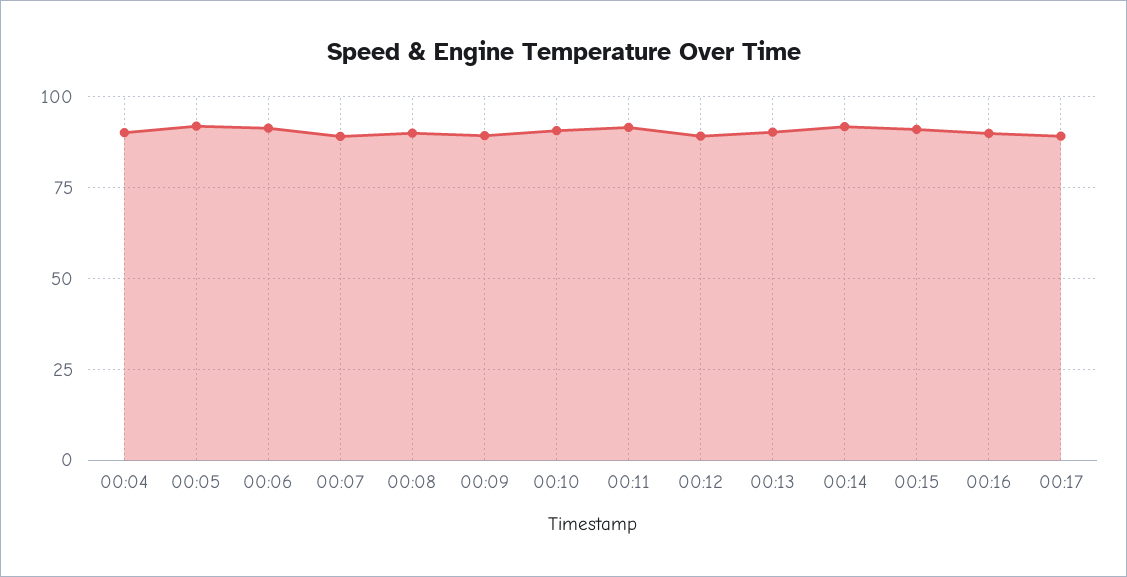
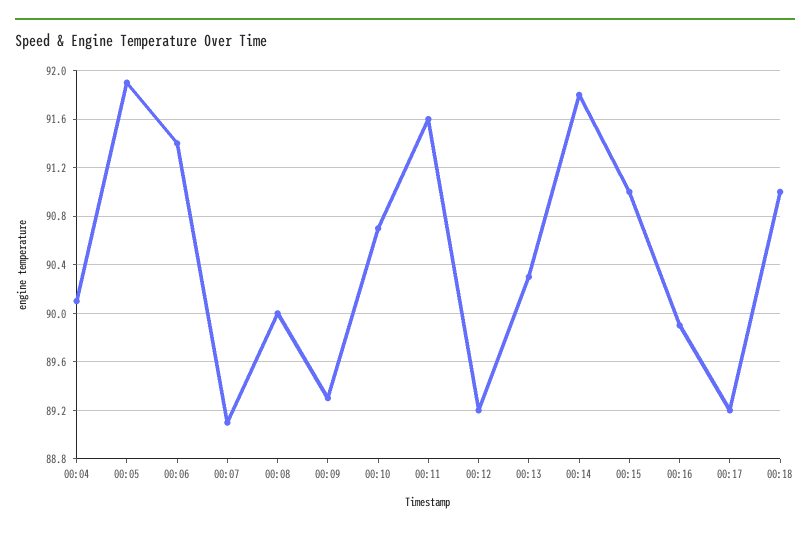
00:18: none -> 91

